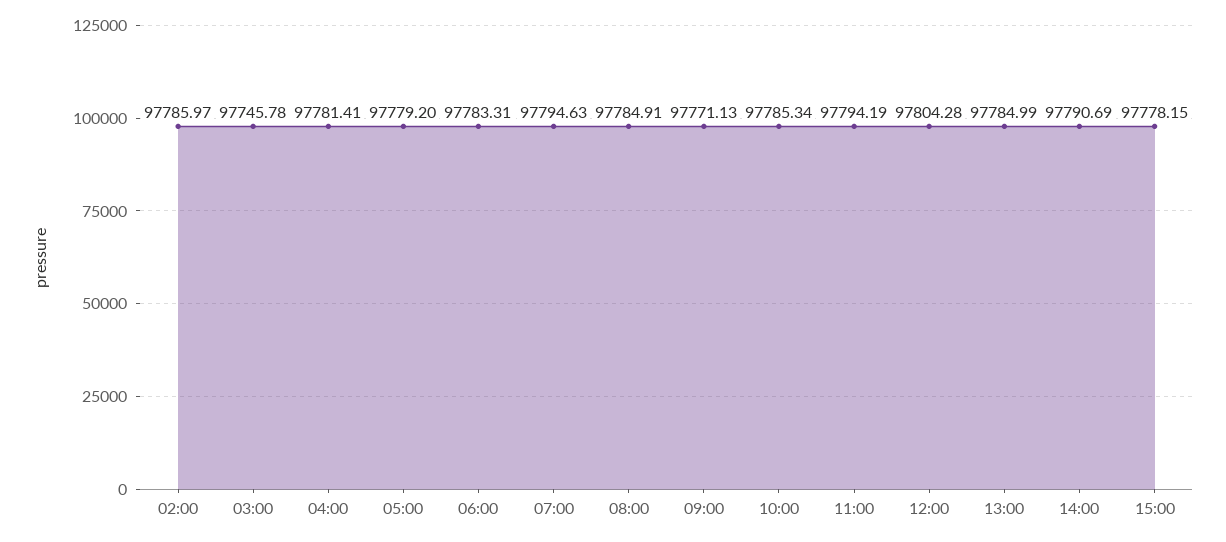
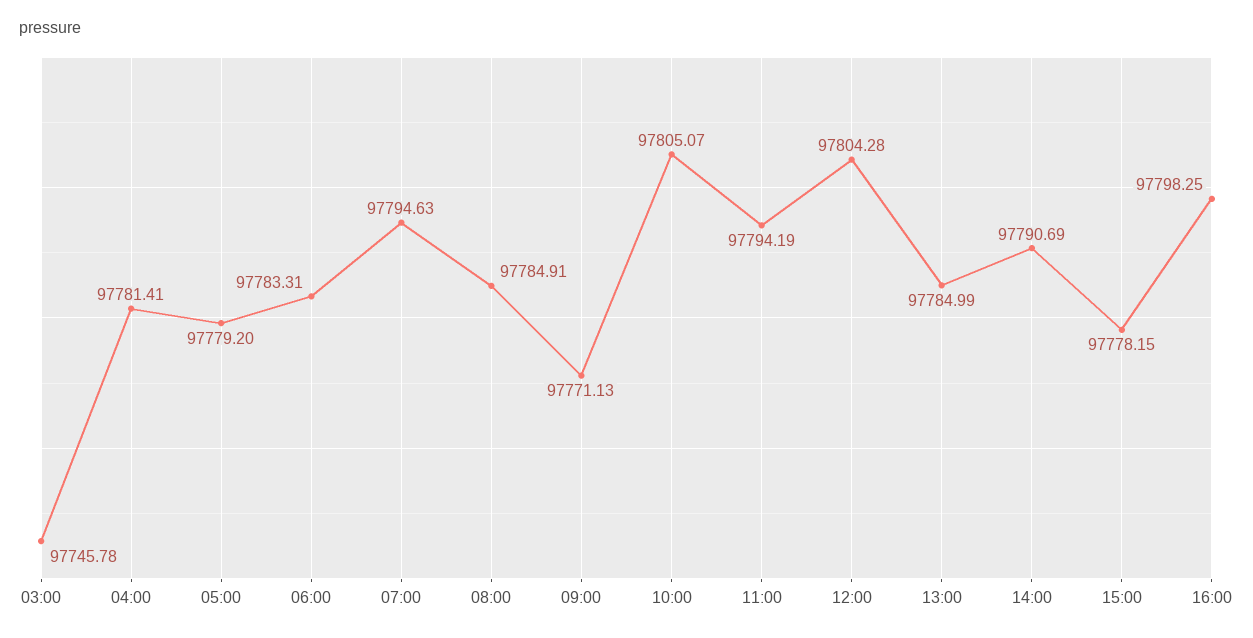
02:00: 97785.97 -> none
10:00: 97785.34 -> 97805.07
16:00: none -> 97798.25

